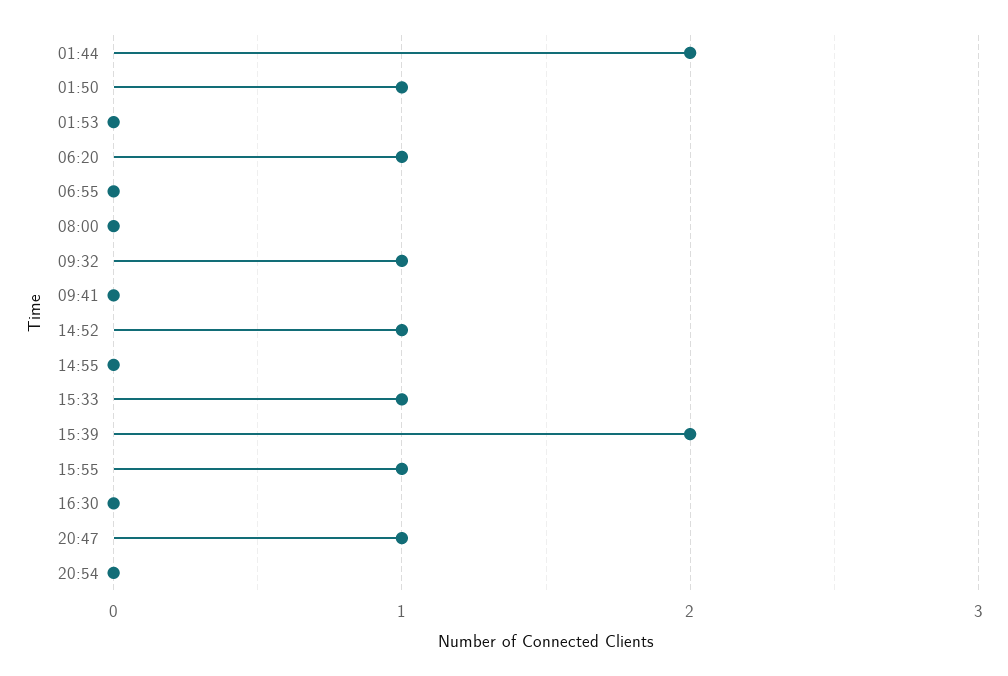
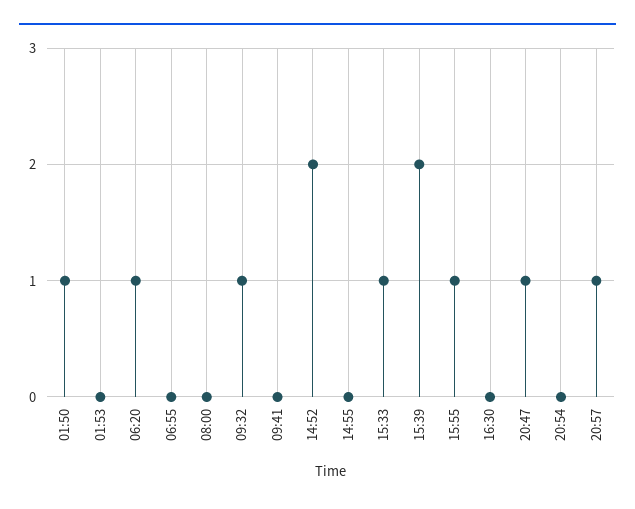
01:44: 2 -> none
14:52: 1 -> 2
20:57: none -> 1

